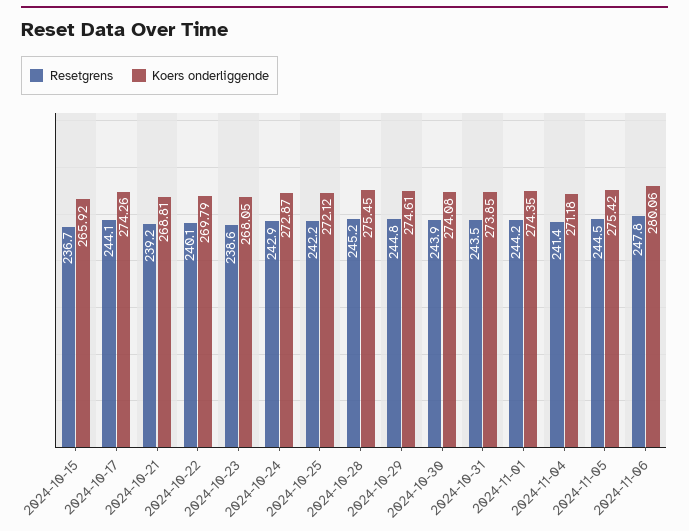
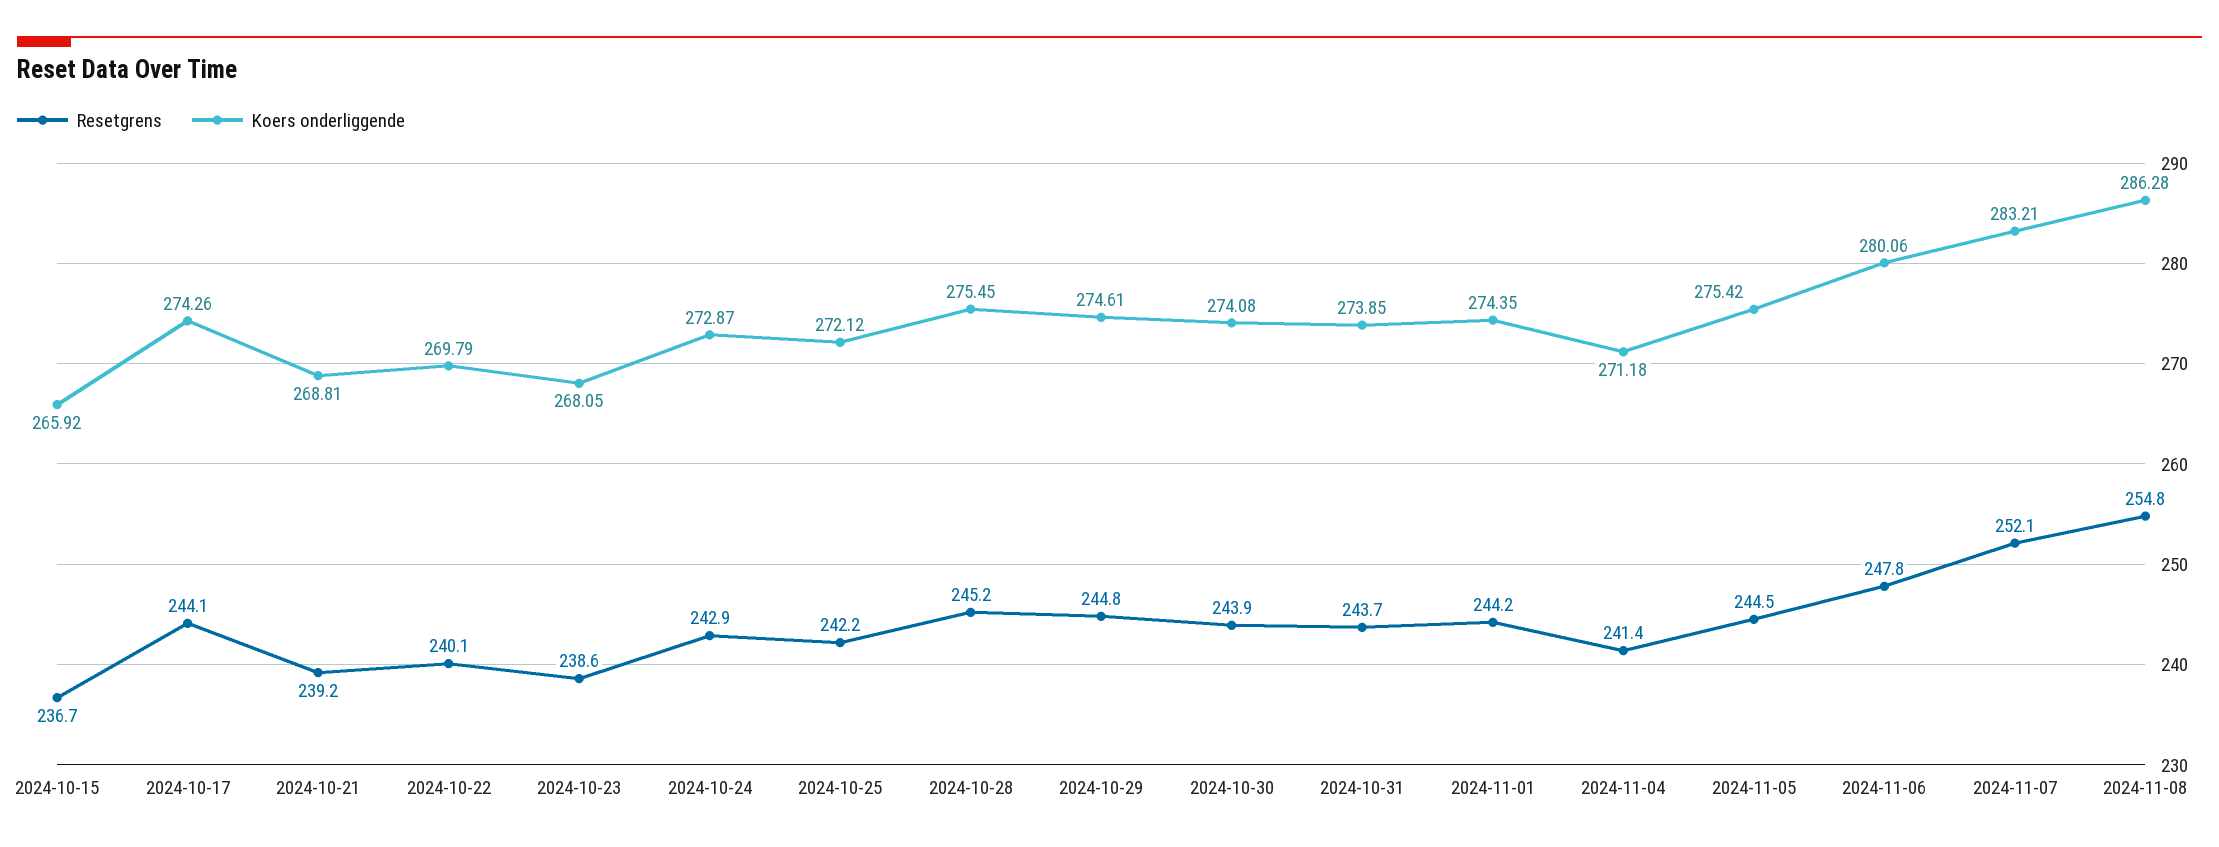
Resetgrens, 2024-10-31: 243.5 -> 243.7
Resetgrens, 2024-11-07: none -> 252.1
Koers onderliggende, 2024-11-07: none -> 283.21
Resetgrens, 2024-11-08: none -> 254.8
Koers onderliggende, 2024-11-08: none -> 286.28

